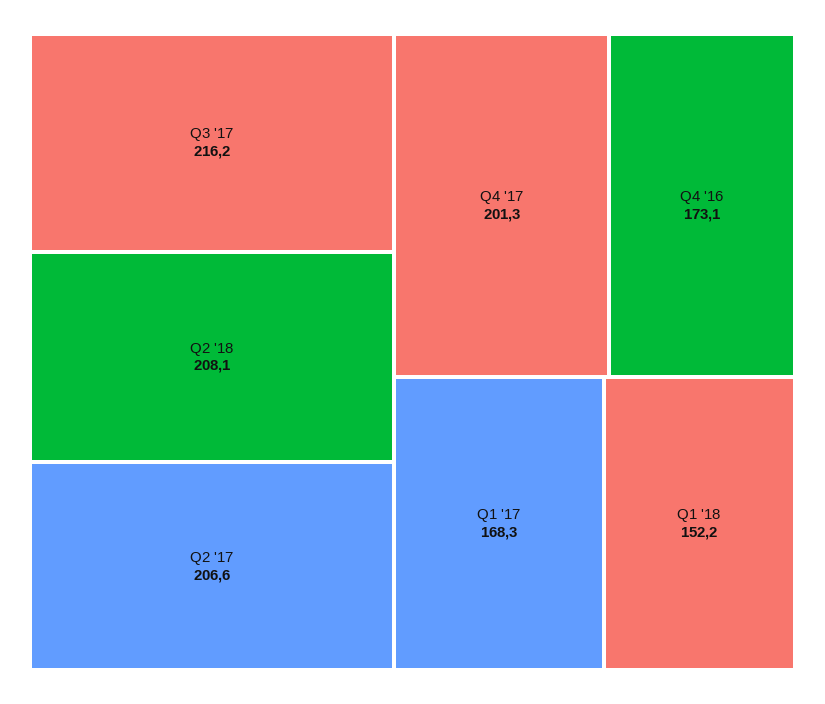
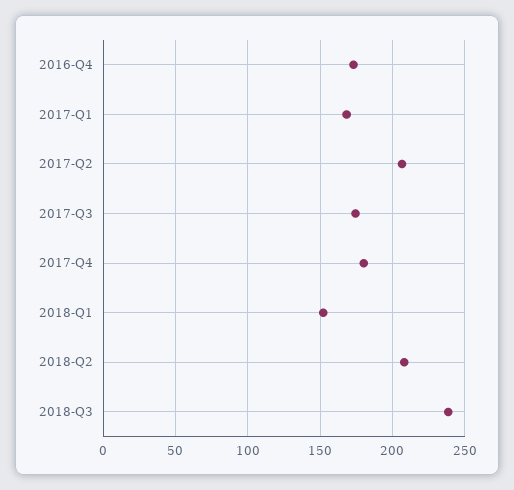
Q3 '17: 216.2 -> 175
Q4 '17: 201.3 -> 180
2018-Q3: none -> 240

